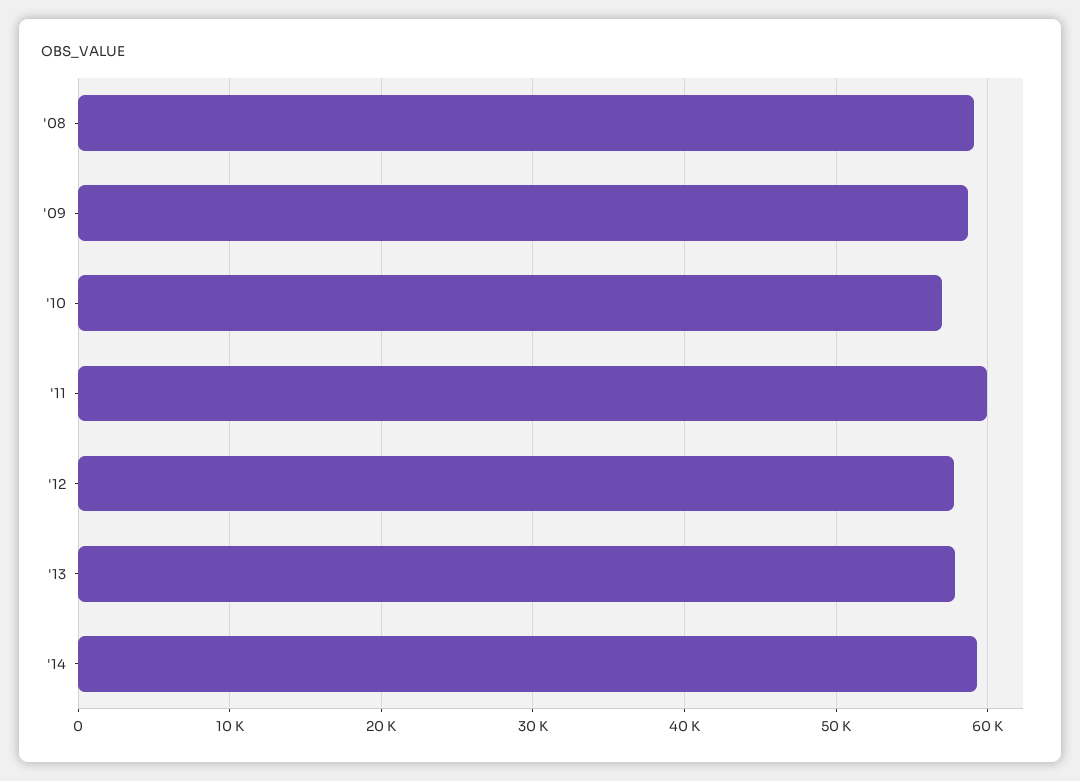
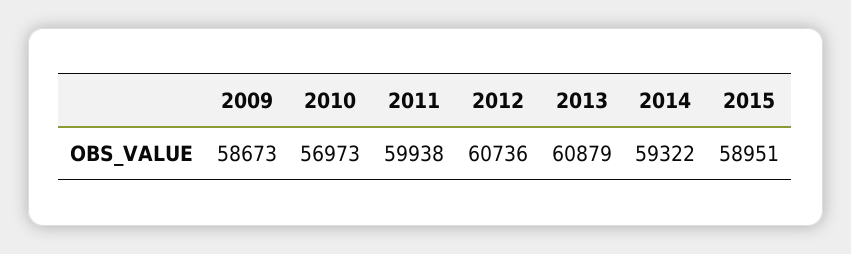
'08: 59000 -> none
'12: 58000 -> 60736
'13: 58000 -> 60879
2015: none -> 58951

